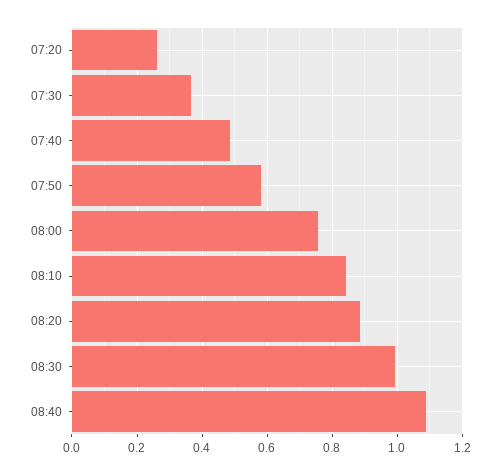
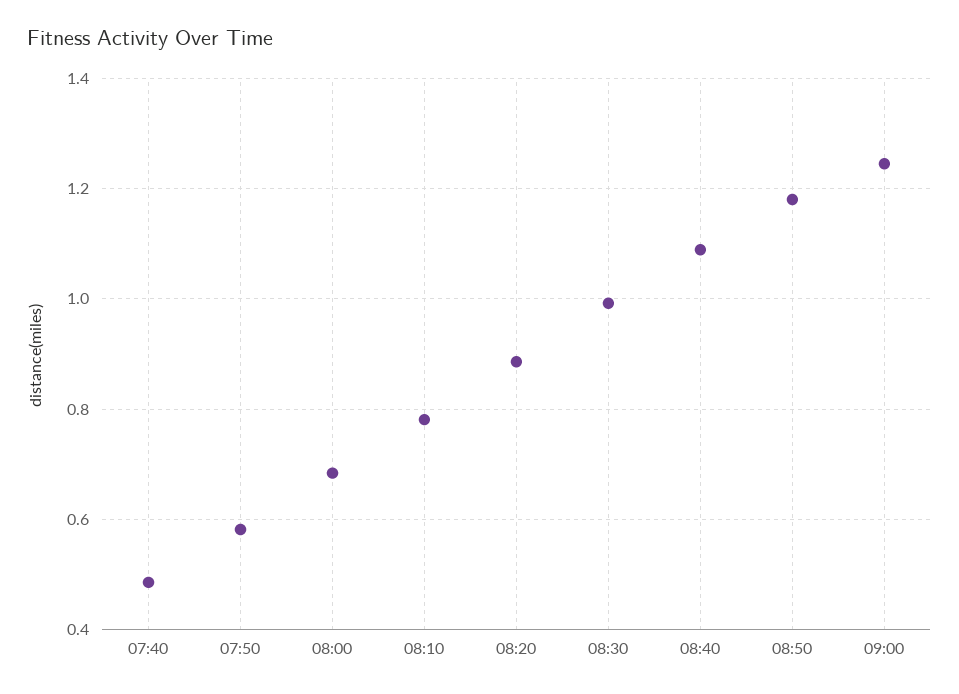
07:20: 0.26 -> none
07:30: 0.36 -> none
08:00: 0.76 -> 0.68
08:10: 0.84 -> 0.78
08:50: none -> 1.18
09:00: none -> 1.24

